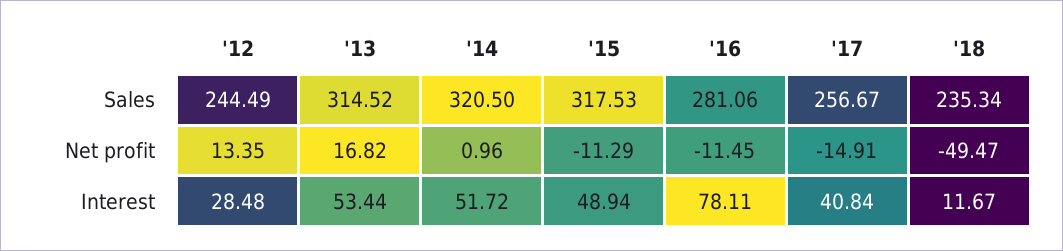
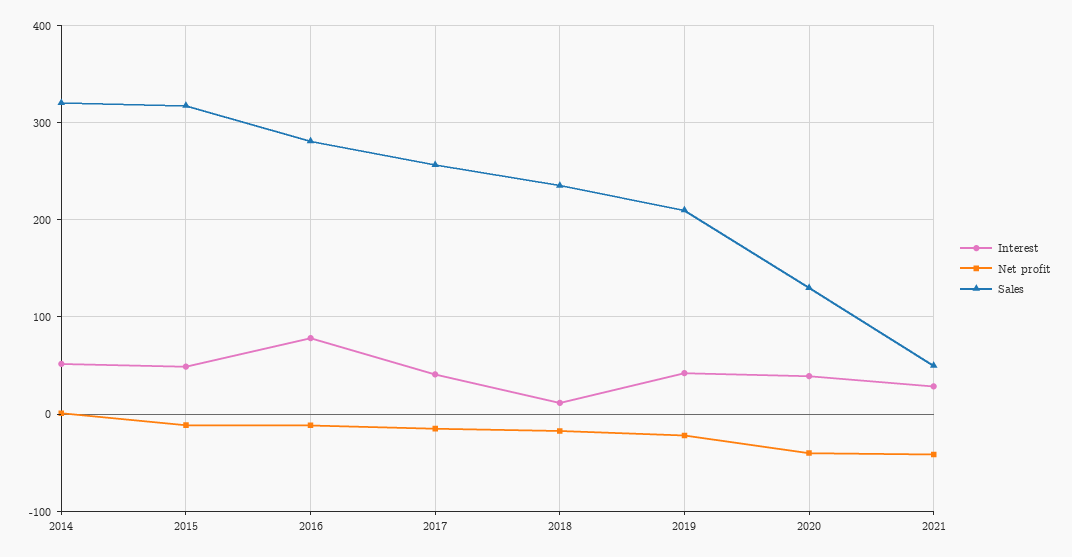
Sales, '12: 244.49 -> none
Sales, '13: 314.52 -> none
Net profit, '12: 13.35 -> none
Net profit, '13: 16.82 -> none
Net profit, '18: -49.47 -> -20
Interest, '12: 28.48 -> none
Interest, '13: 53.44 -> none
Interest, 2019: none -> 40
Net profit, 2019: none -> -20
Sales, 2019: none -> 210
Interest, 2020: none -> 40
Net profit, 2020: none -> -40
Sales, 2020: none -> 130
Interest, 2021: none -> 30
Net profit, 2021: none -> -40
Sales, 2021: none -> 50

